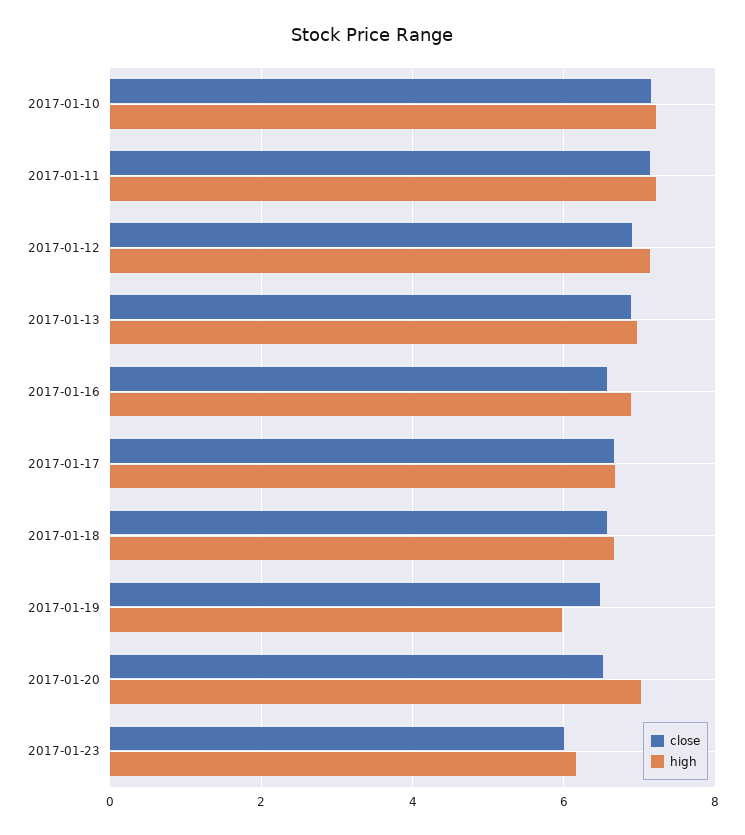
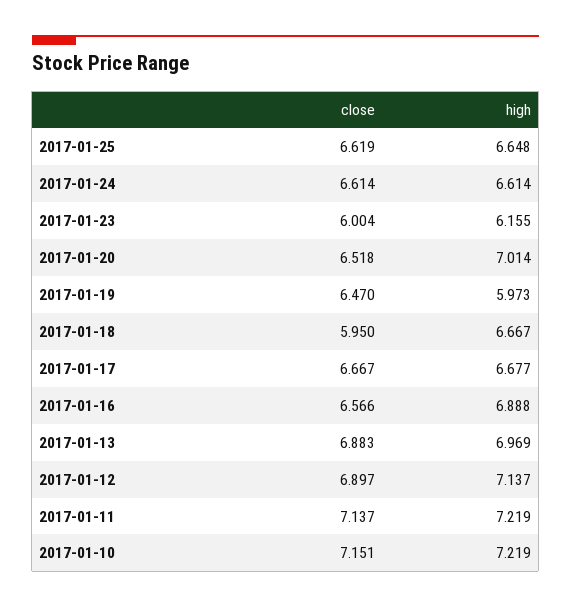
close, 2017-01-18: 6.6 -> 5.95
close, 2017-01-25: none -> 6.619
high, 2017-01-25: none -> 6.648
close, 2017-01-24: none -> 6.614
high, 2017-01-24: none -> 6.614

